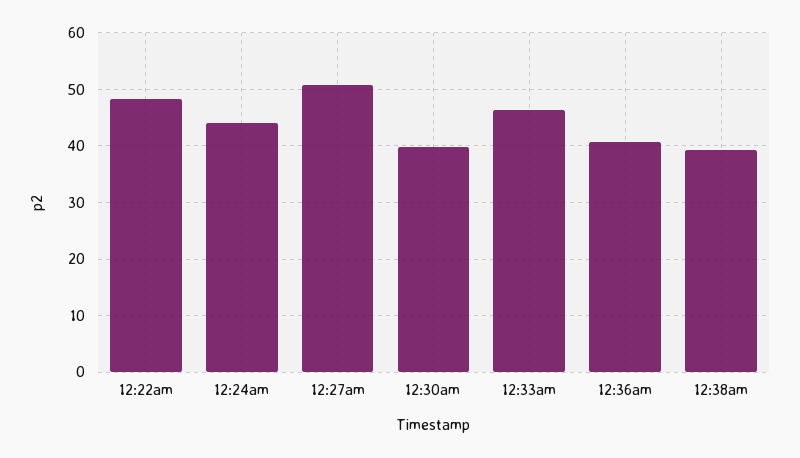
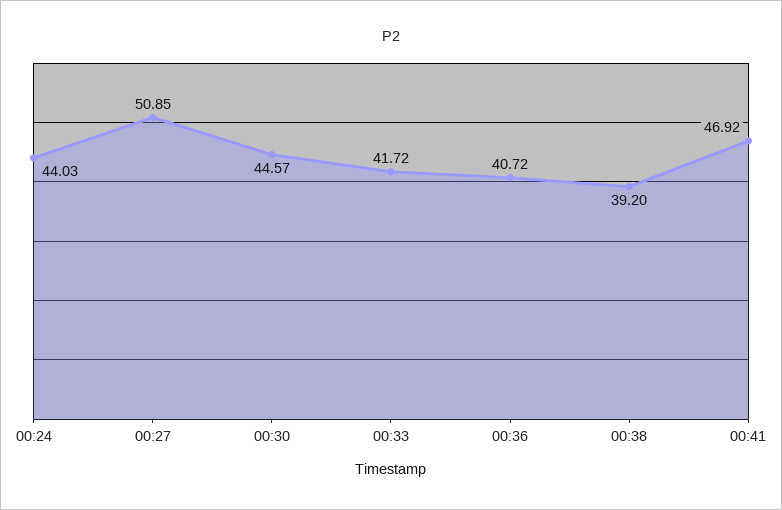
12:22am: 48 -> none
12:30am: 40 -> 44.57
12:33am: 46 -> 41.72
00:41: none -> 46.92

